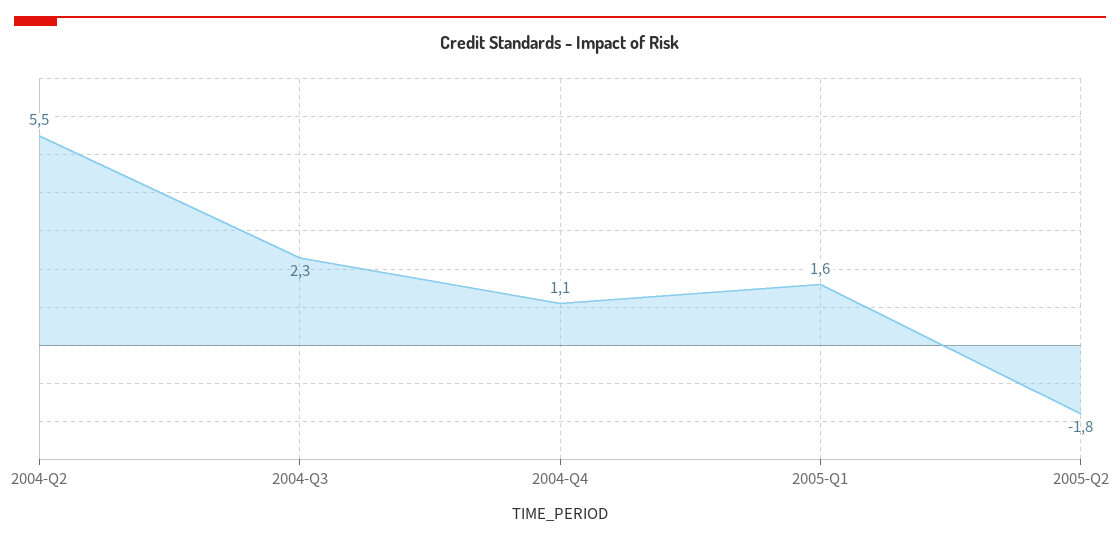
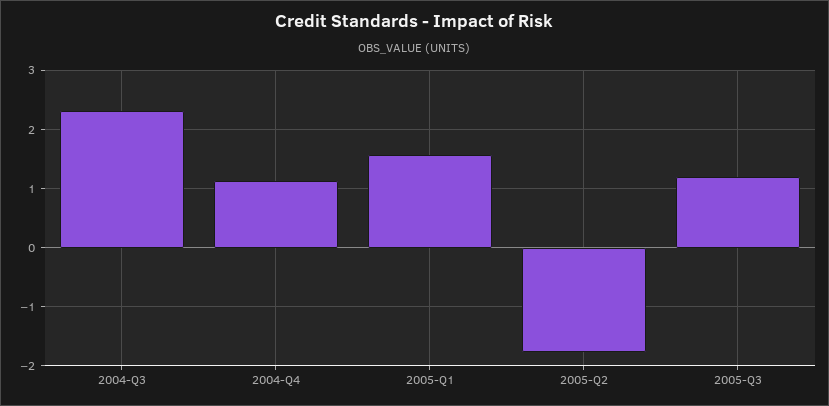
2004-Q2: 5.5 -> none
2005-Q3: none -> 1.2

